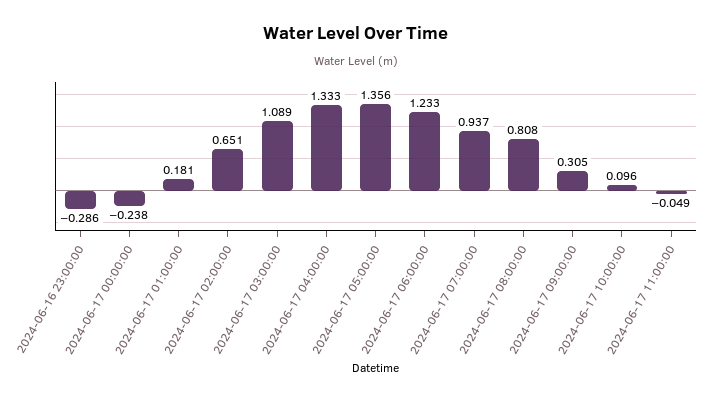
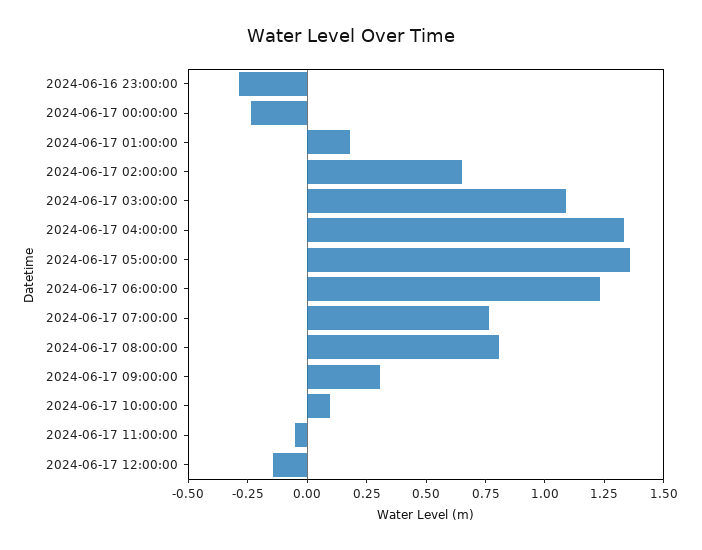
2024-06-17 07:00:00: 0.937 -> 0.75
2024-06-17 12:00:00: none -> -0.15

